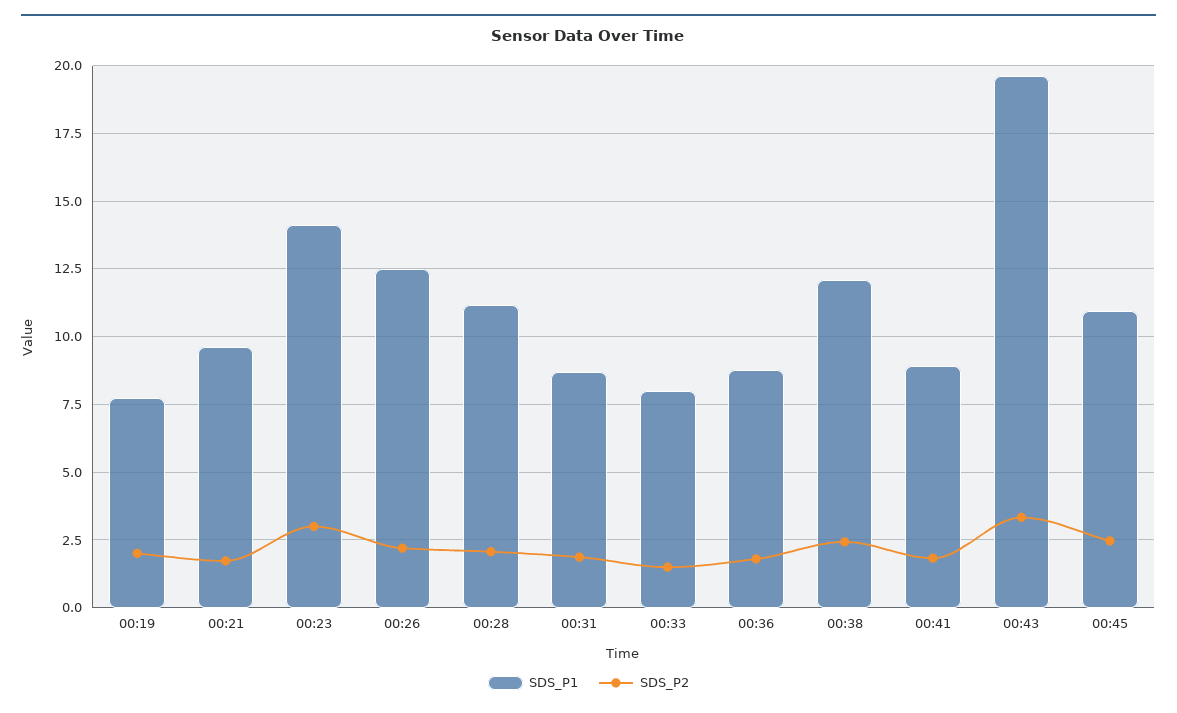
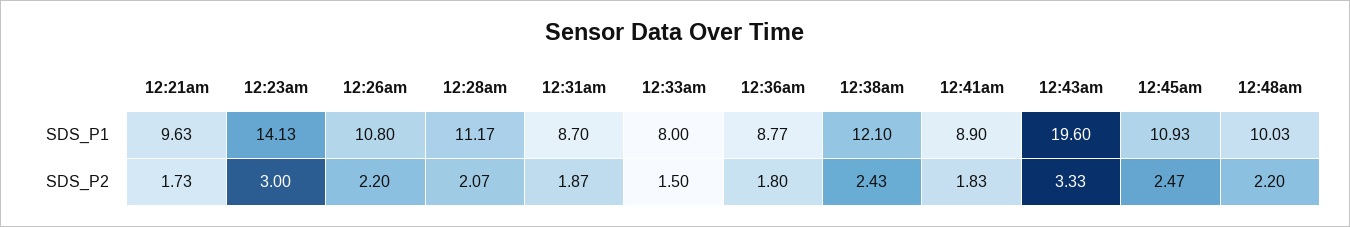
SDS_P1, 00:19: 7.75 -> none
SDS_P2, 00:19: 2 -> none
SDS_P1, 00:26: 12.5 -> 10.8
SDS_P1, 12:48am: none -> 10.03
SDS_P2, 12:48am: none -> 2.2

